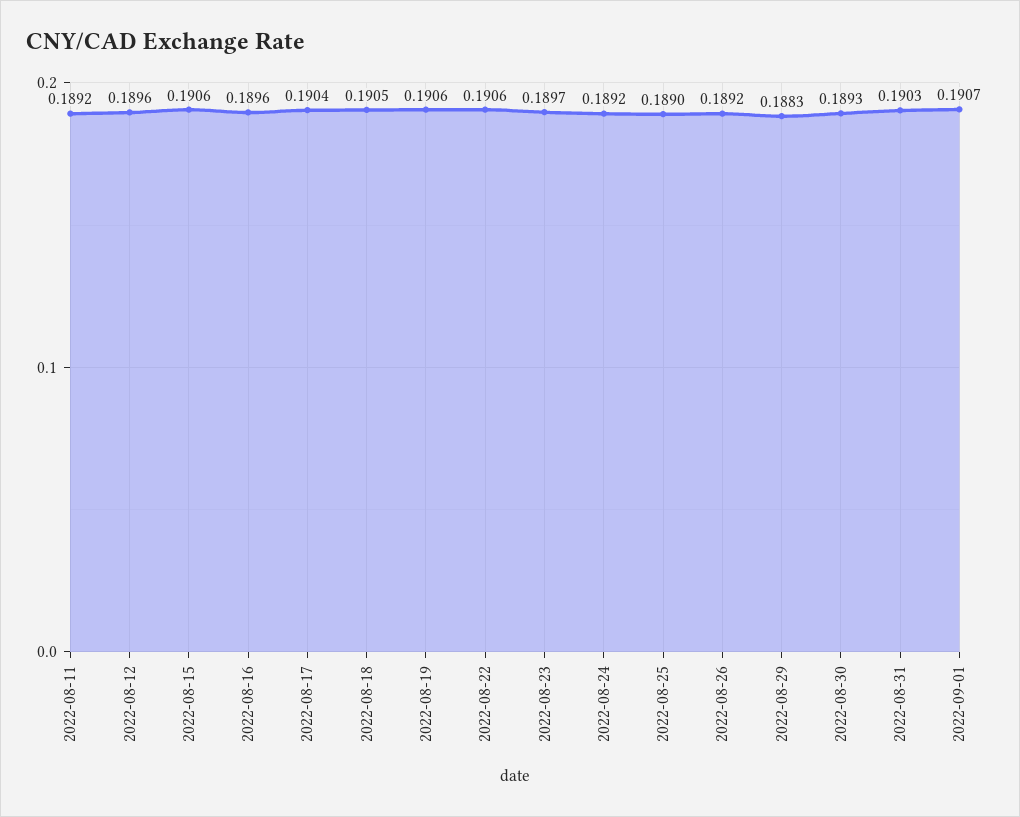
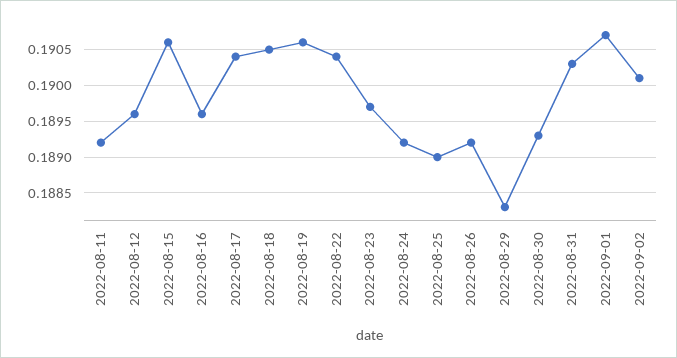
2022-08-22: 0.1906 -> 0.1904
2022-09-02: none -> 0.1901

